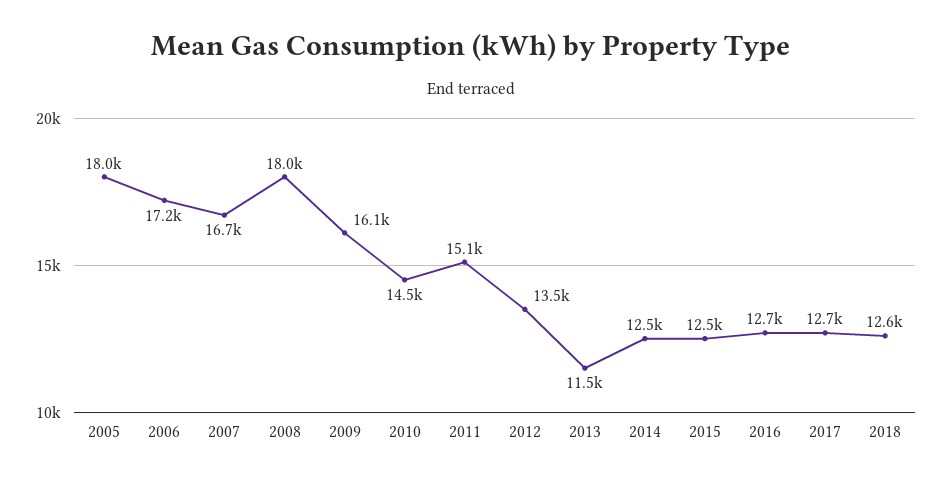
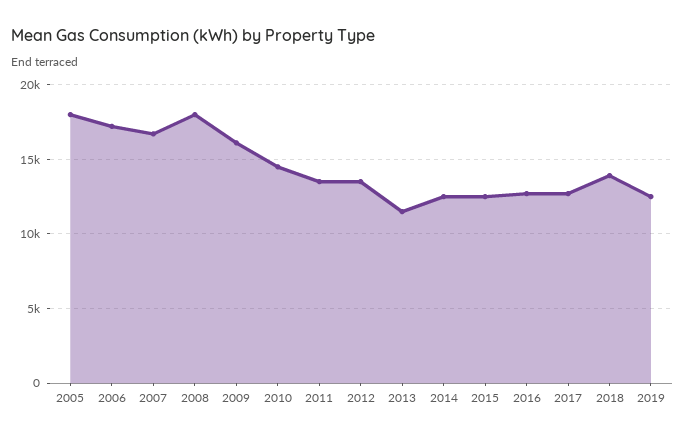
2011: 15100 -> 13500
2018: 12600 -> 14000
2019: none -> 12500

